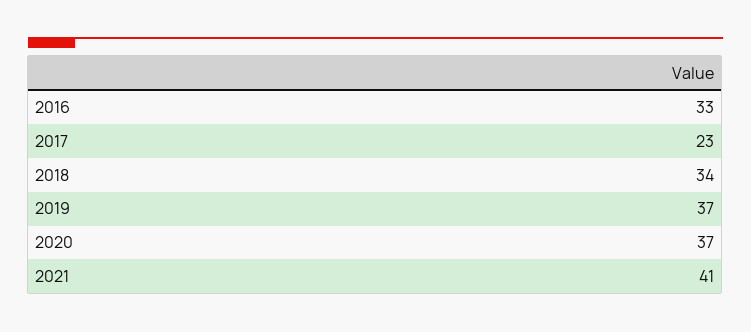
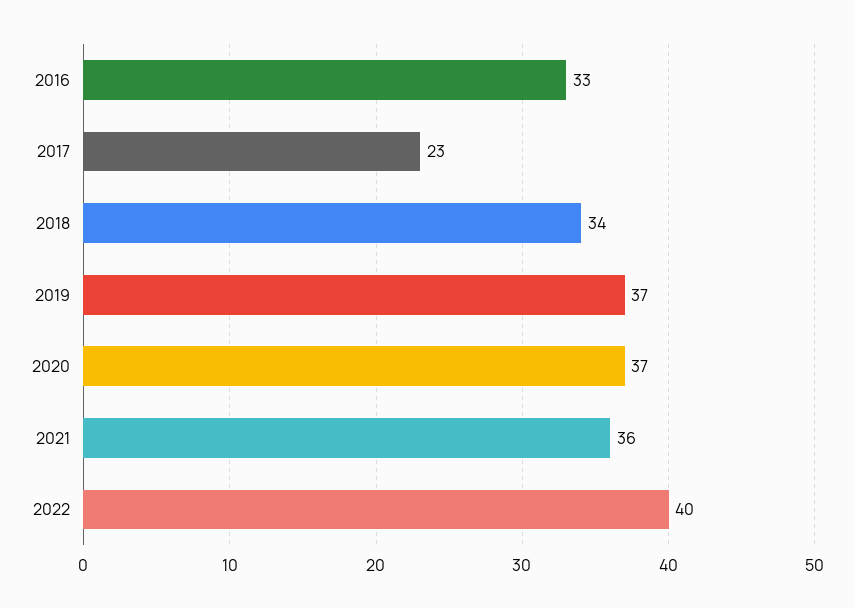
2021: 41 -> 36
2022: none -> 40

